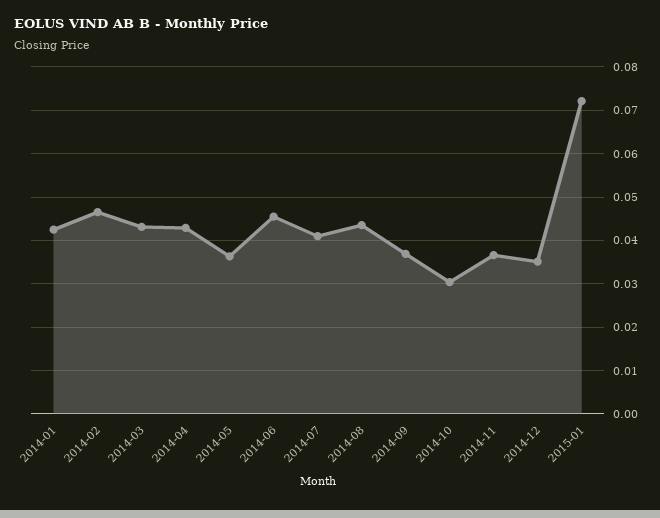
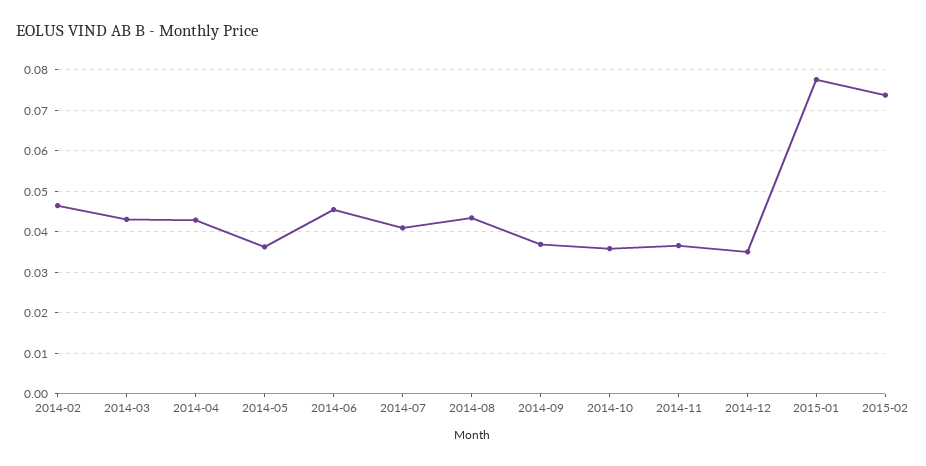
2014-01: 0.042 -> none
2014-10: 0.03 -> 0.036
2015-01: 0.072 -> 0.078
2015-02: none -> 0.074

